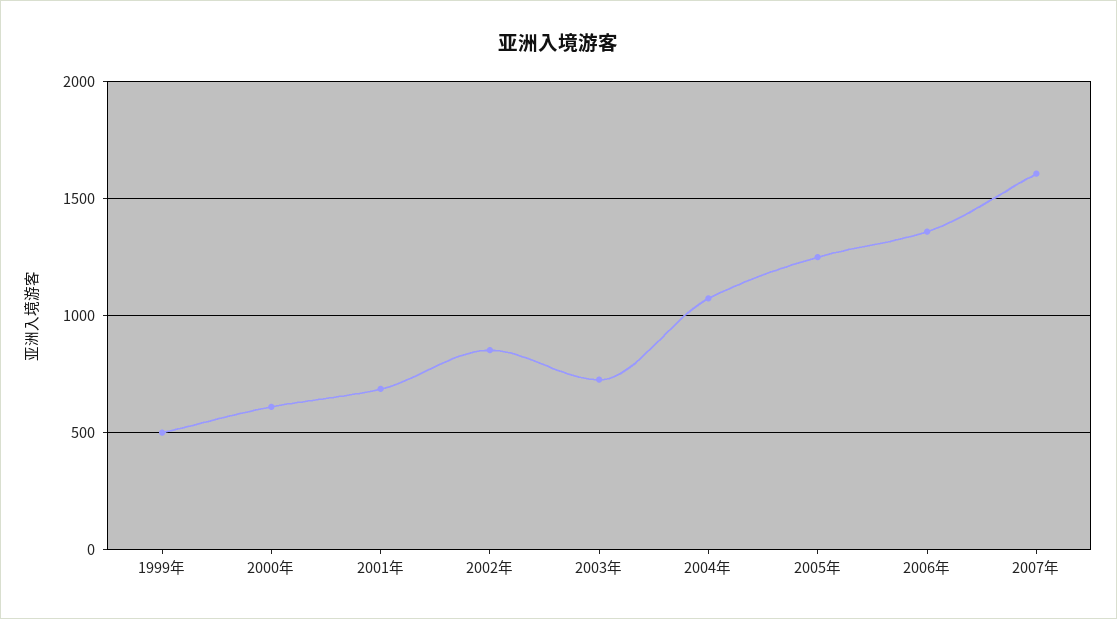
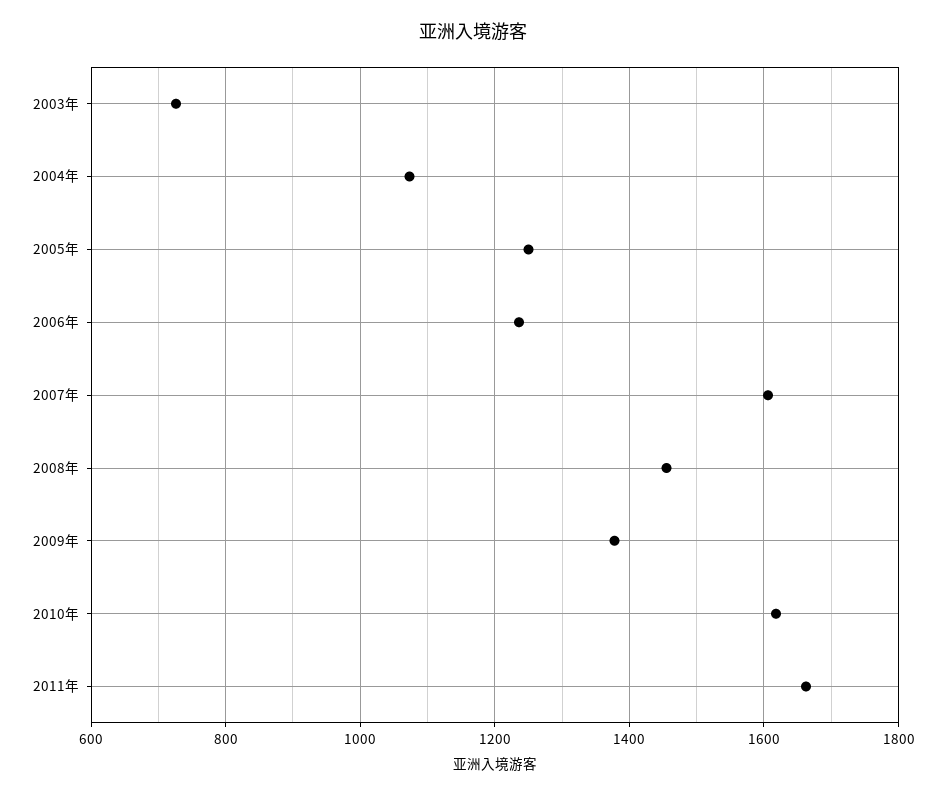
1999年: 500 -> none
2000年: 600 -> none
2001年: 700 -> none
2002年: 850 -> none
2006年: 1350 -> 1240
2008年: none -> 1460
2009年: none -> 1380
2010年: none -> 1620
2011年: none -> 1660

